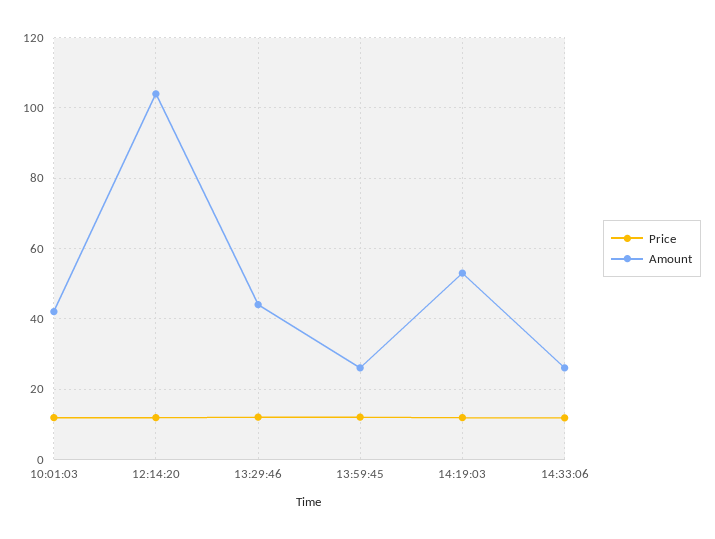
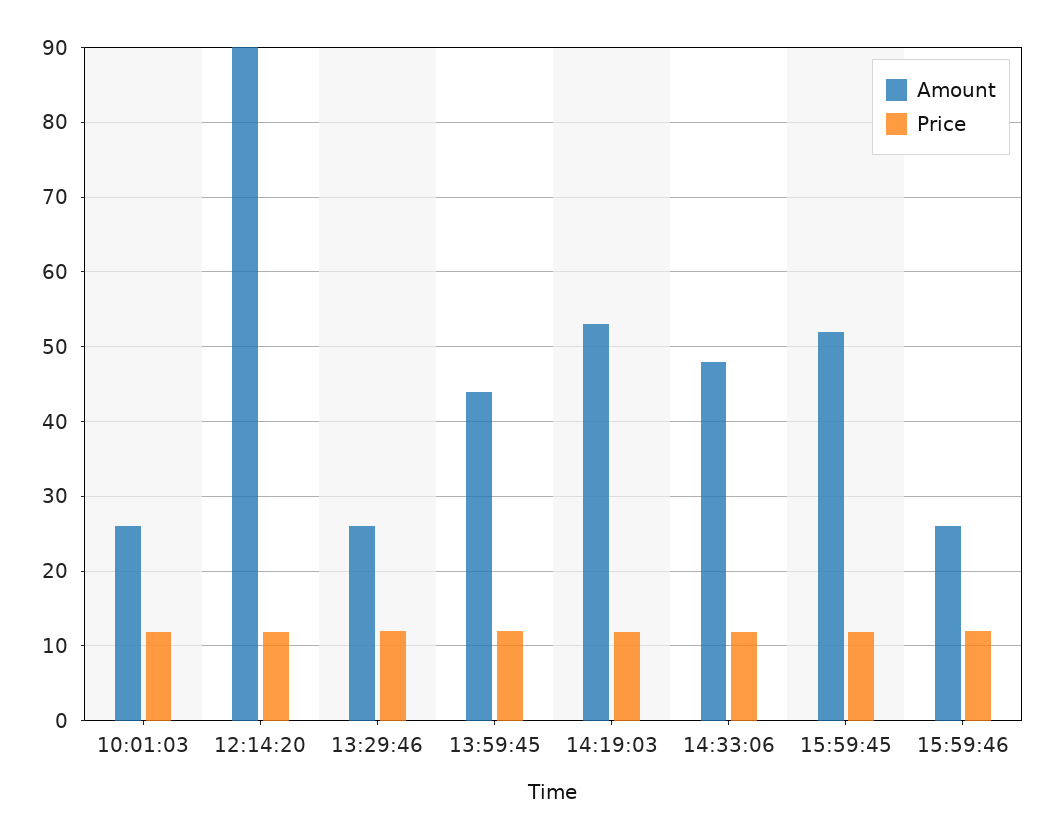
Amount, 10:01:03: 42 -> 26
Amount, 12:14:20: 104 -> 90
Amount, 13:29:46: 44 -> 26
Amount, 13:59:45: 26 -> 44
Amount, 14:33:06: 26 -> 48
Amount, 15:59:45: none -> 52
Price, 15:59:45: none -> 12
Amount, 15:59:46: none -> 26
Price, 15:59:46: none -> 12

